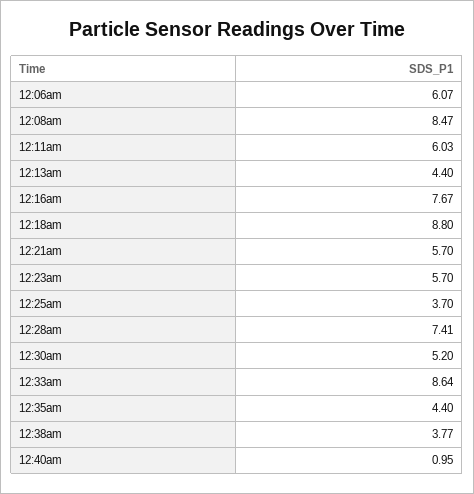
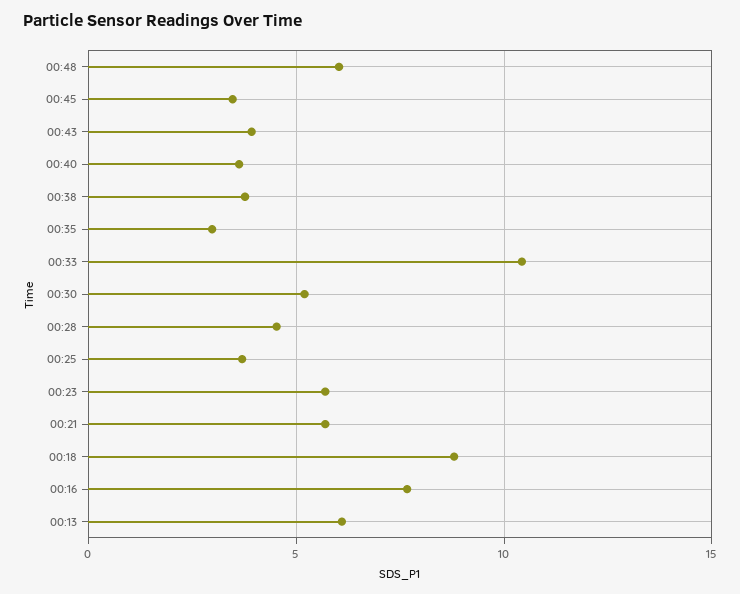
12:06am: 6.07 -> none
12:08am: 8.47 -> none
12:11am: 6.03 -> none
12:13am: 4.4 -> 6
12:28am: 7.41 -> 4.5
12:33am: 8.64 -> 10.5
12:35am: 4.4 -> 3
12:40am: 0.95 -> 3.5
00:48: none -> 6
00:45: none -> 3.5
00:43: none -> 4

